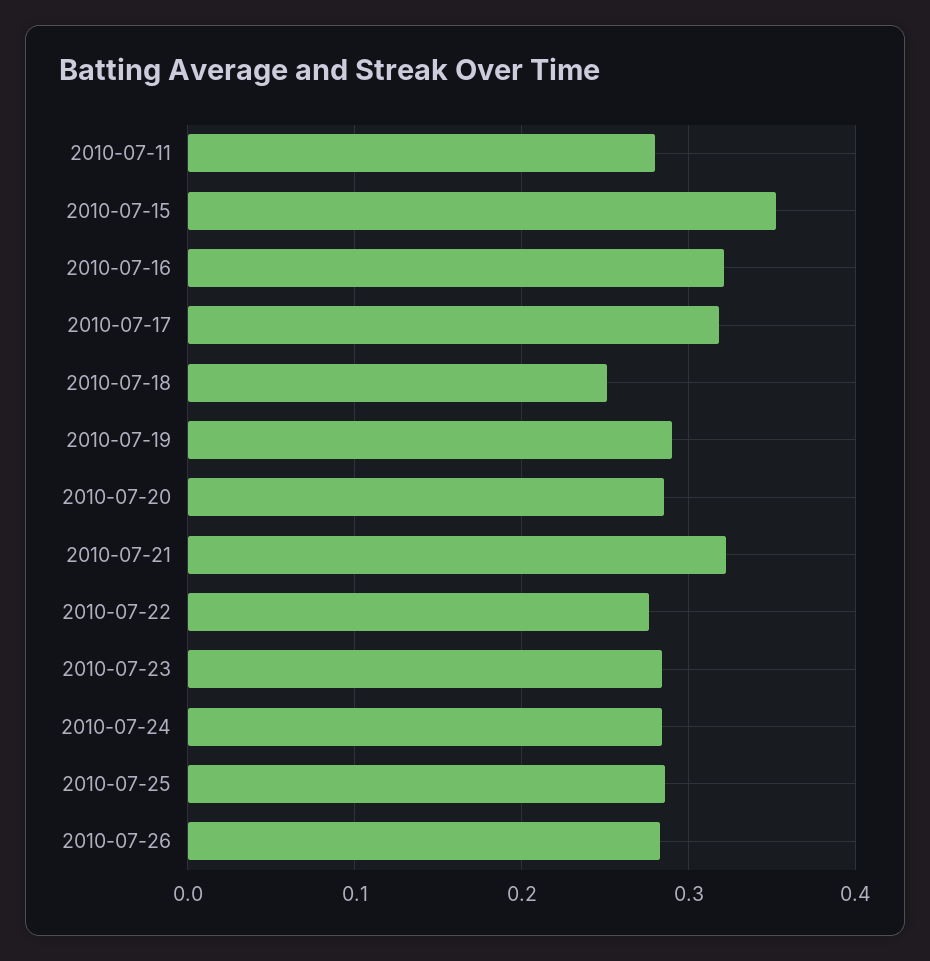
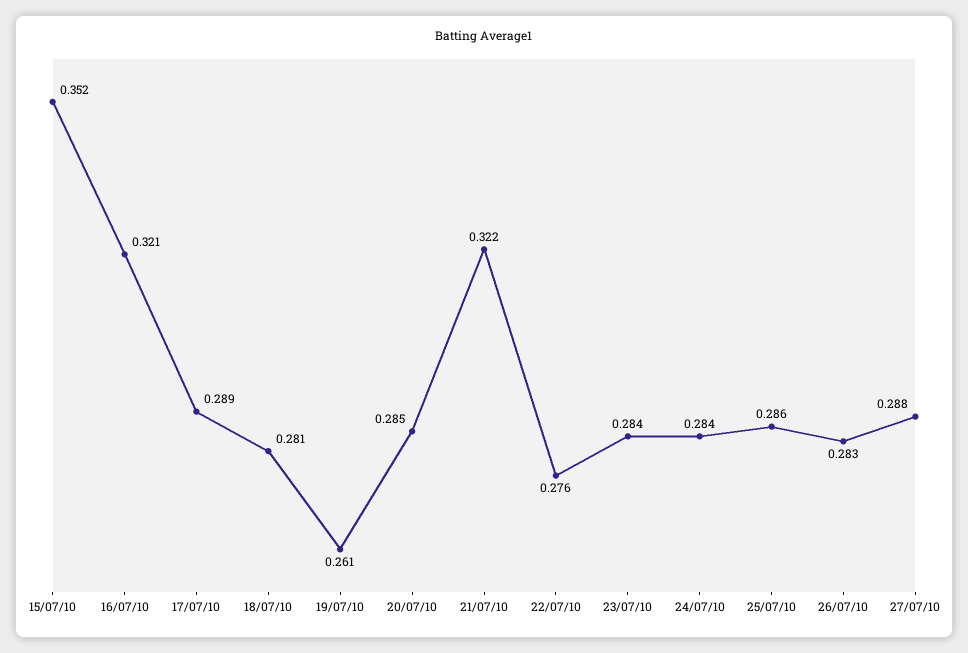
2010-07-11: 0.28 -> none
2010-07-17: 0.32 -> 0.289
2010-07-18: 0.25 -> 0.281
2010-07-19: 0.29 -> 0.261
27/07/10: none -> 0.288

